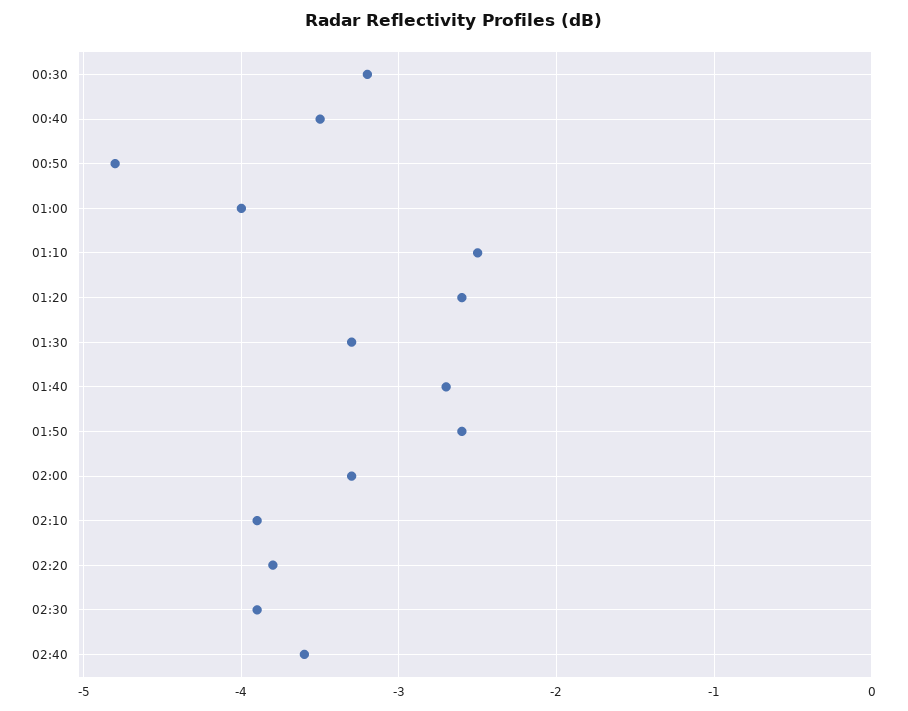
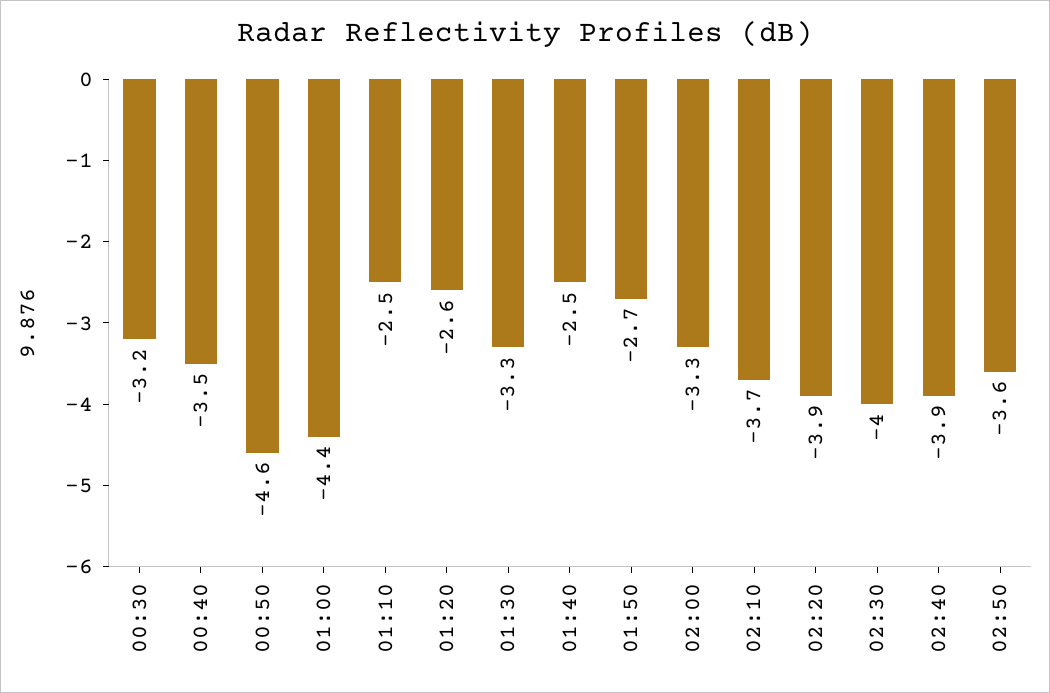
00:50: -4.8 -> -4.6
01:00: -4 -> -4.4
01:40: -2.7 -> -2.5
01:50: -2.6 -> -2.7
02:10: -3.9 -> -3.7
02:20: -3.8 -> -3.9
02:30: -3.9 -> -4
02:40: -3.6 -> -3.9
02:50: none -> -3.6

